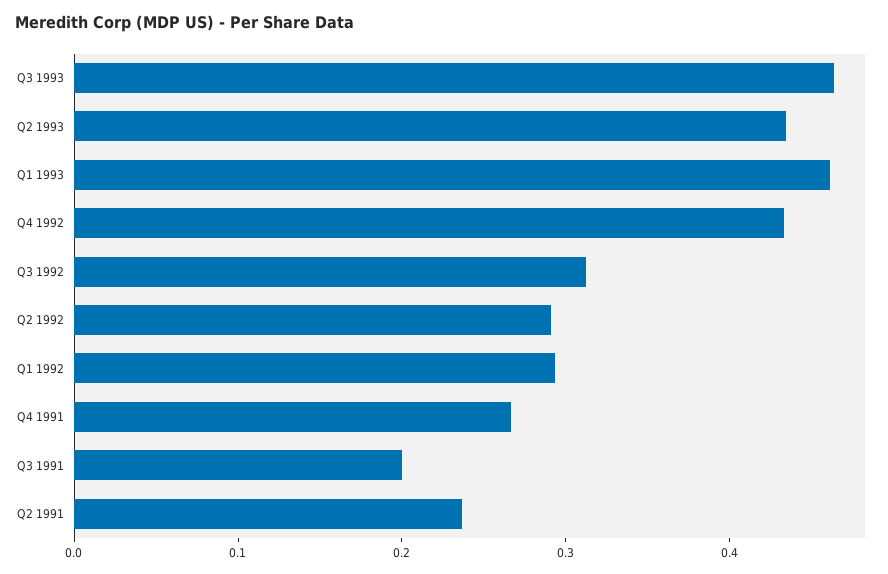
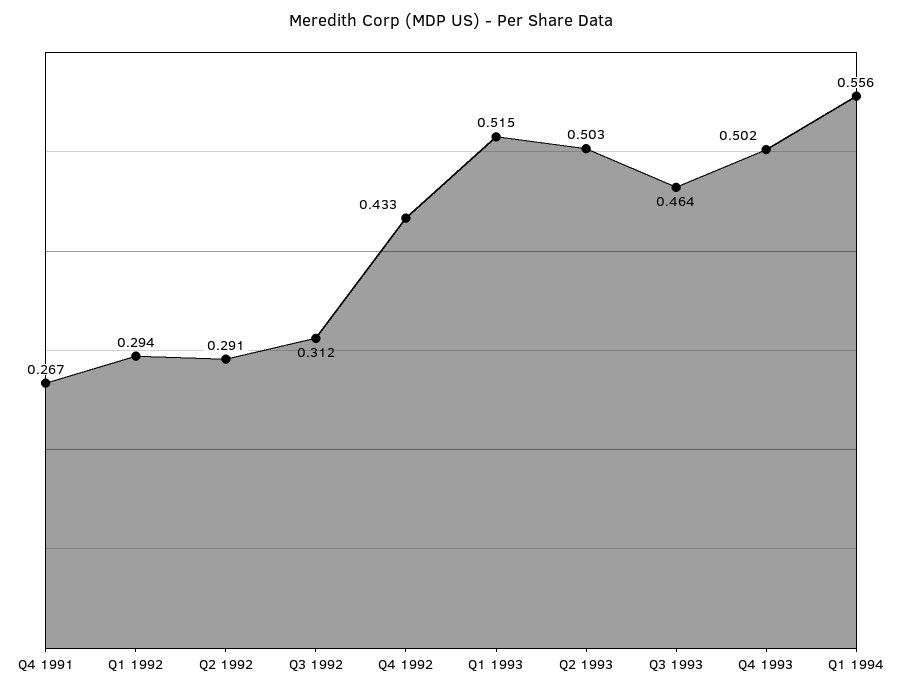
Q2 1993: 0.44 -> 0.503
Q1 1993: 0.46 -> 0.515
Q3 1991: 0.2 -> none
Q2 1991: 0.24 -> none
Q4 1993: none -> 0.502
Q1 1994: none -> 0.556

